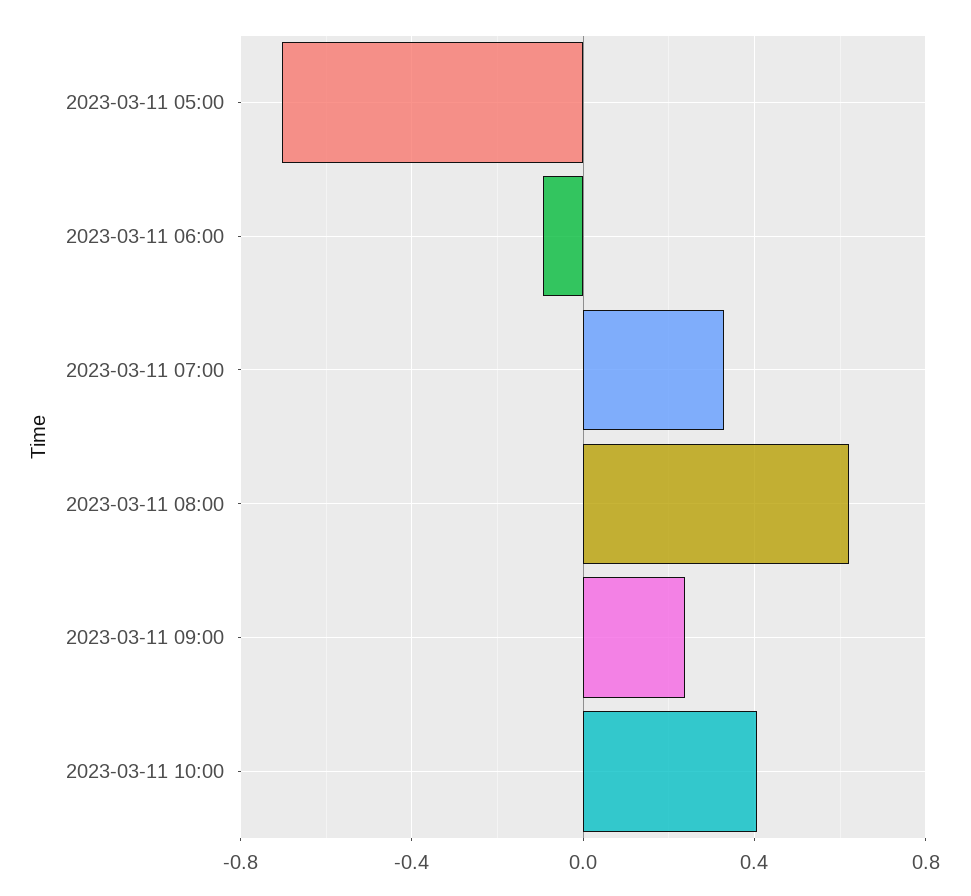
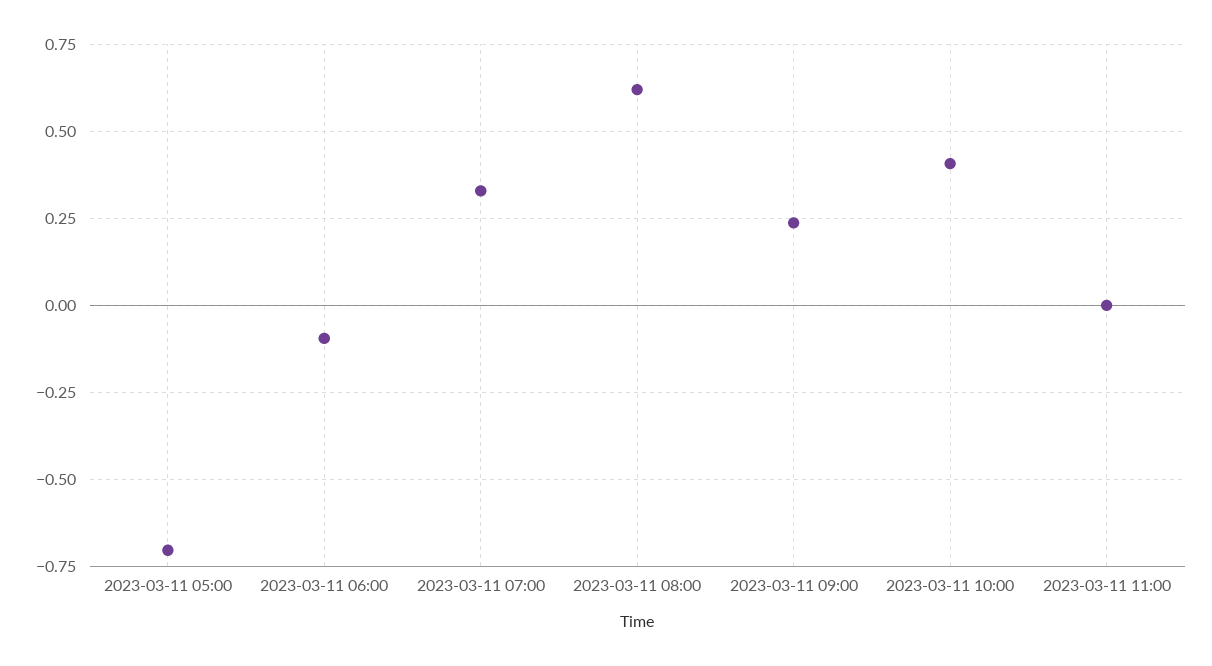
2023-03-11 11:00: none -> 0

